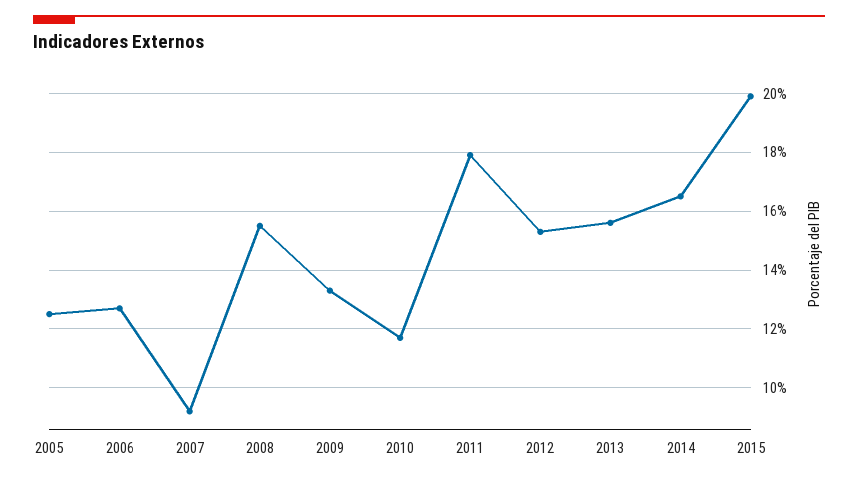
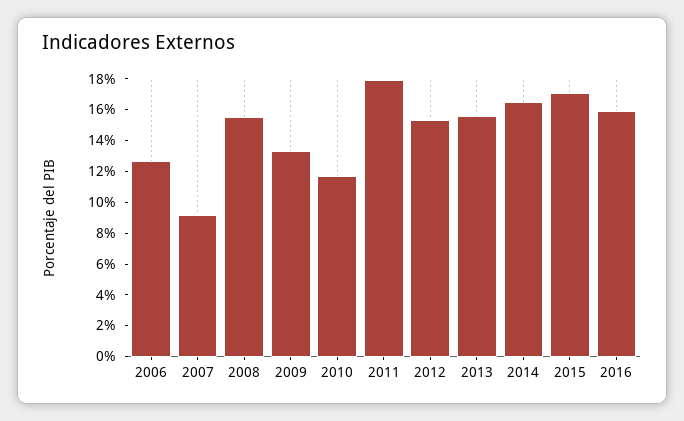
2005: 12.5 -> none
2015: 20 -> 17
2016: none -> 16

